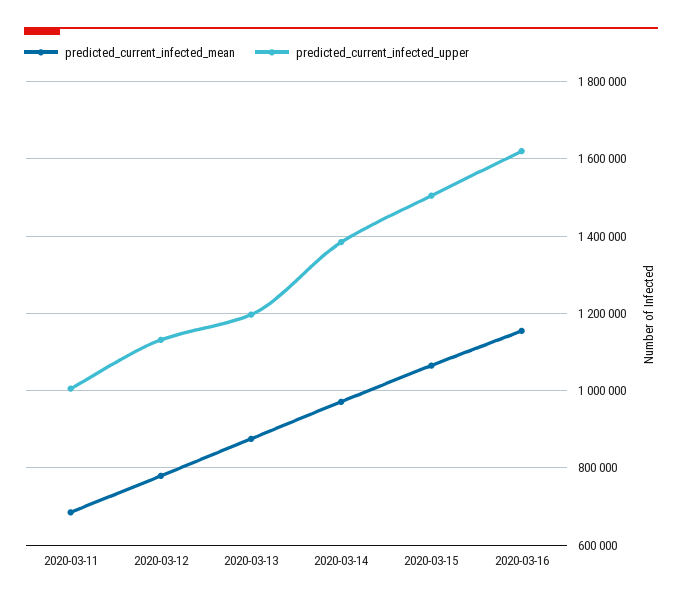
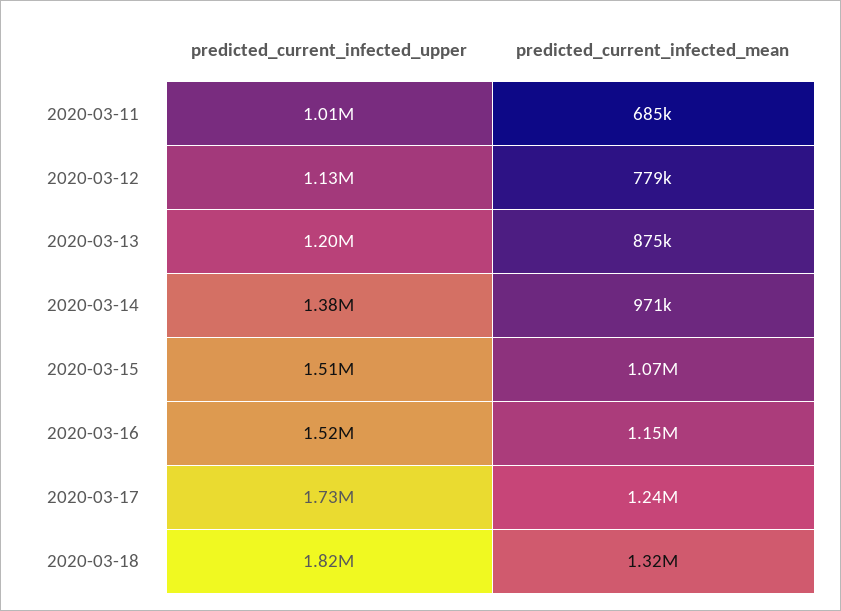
predicted_current_infected_upper, 2020-03-16: 1620000 -> 1520000
predicted_current_infected_upper, 2020-03-17: none -> 1730000
predicted_current_infected_mean, 2020-03-17: none -> 1240000
predicted_current_infected_upper, 2020-03-18: none -> 1820000
predicted_current_infected_mean, 2020-03-18: none -> 1320000

